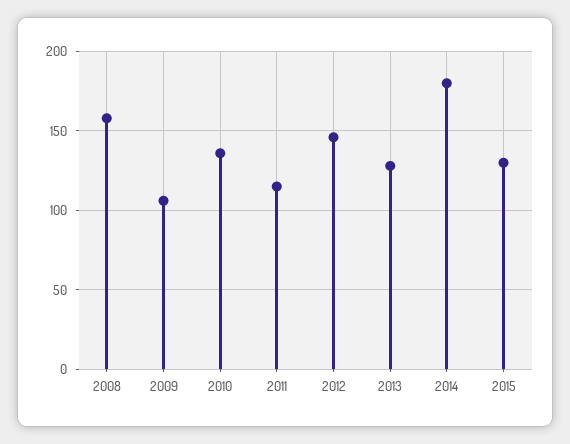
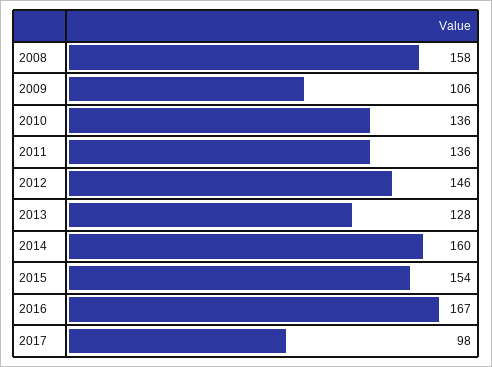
2011: 115 -> 136
2014: 180 -> 160
2015: 130 -> 154
2016: none -> 167
2017: none -> 98

